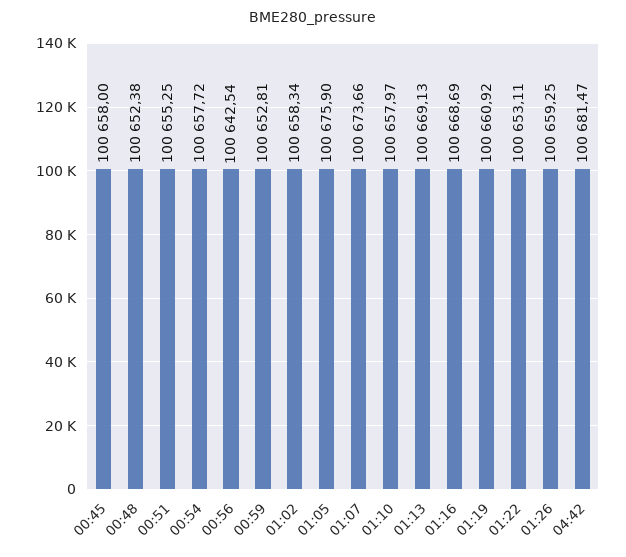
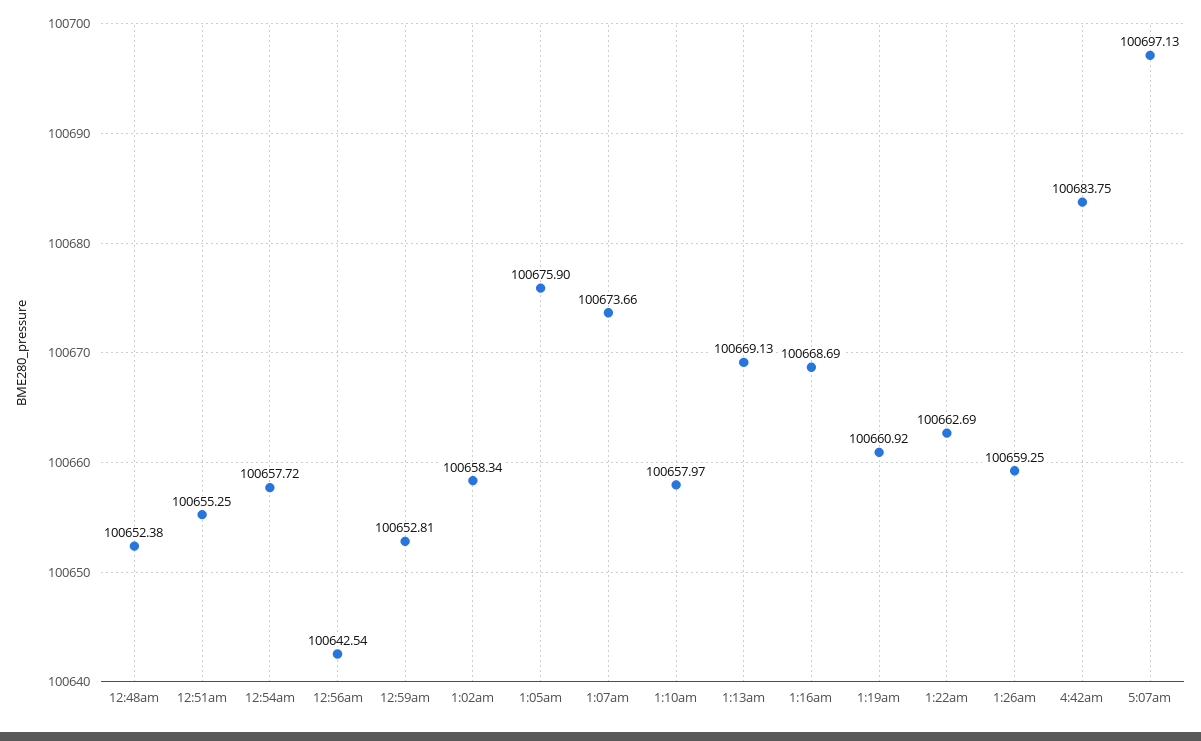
00:45: 100658 -> none
01:22: 100653.11 -> 100662.69
04:42: 100681.47 -> 100683.75
5:07am: none -> 100697.13

